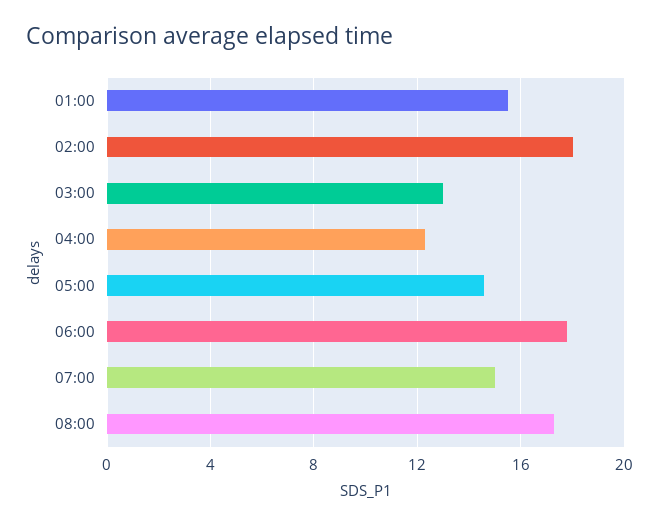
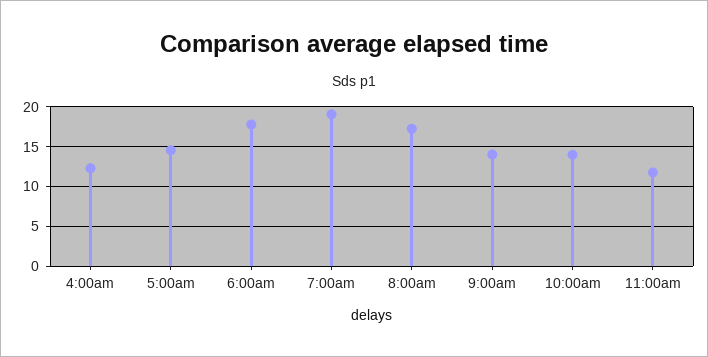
01:00: 15.5 -> none
02:00: 18 -> none
03:00: 13 -> none
07:00: 15 -> 19
9:00am: none -> 14
10:00am: none -> 14
11:00am: none -> 12

